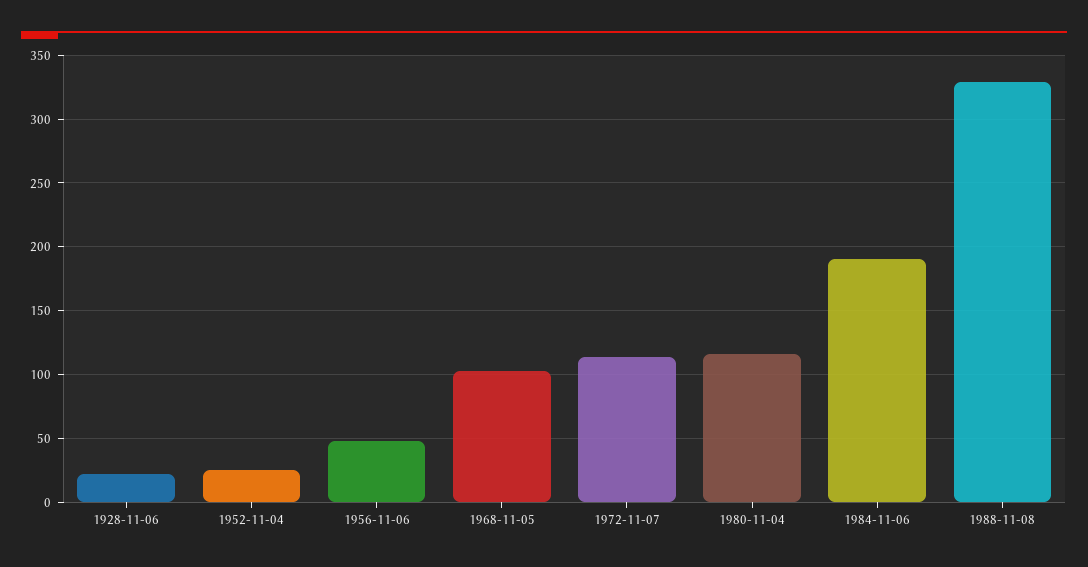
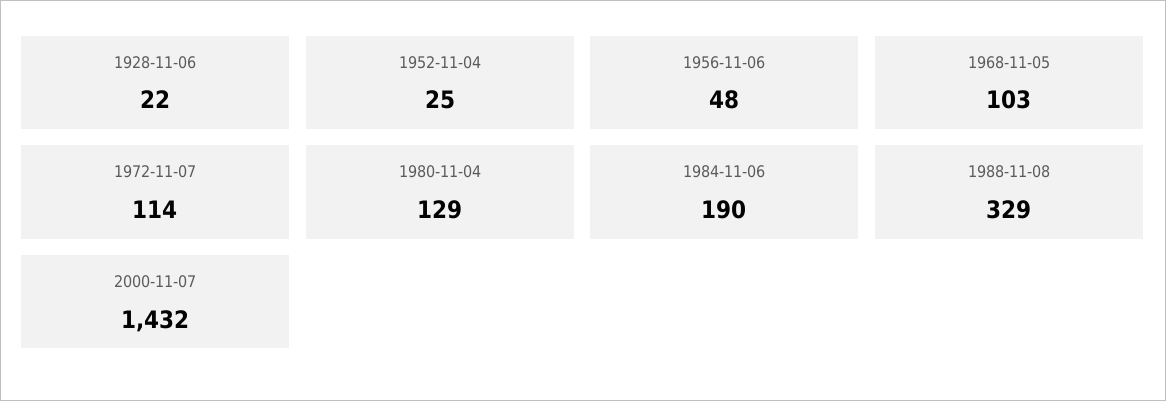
1980-11-04: 115 -> 129
2000-11-07: none -> 1432

